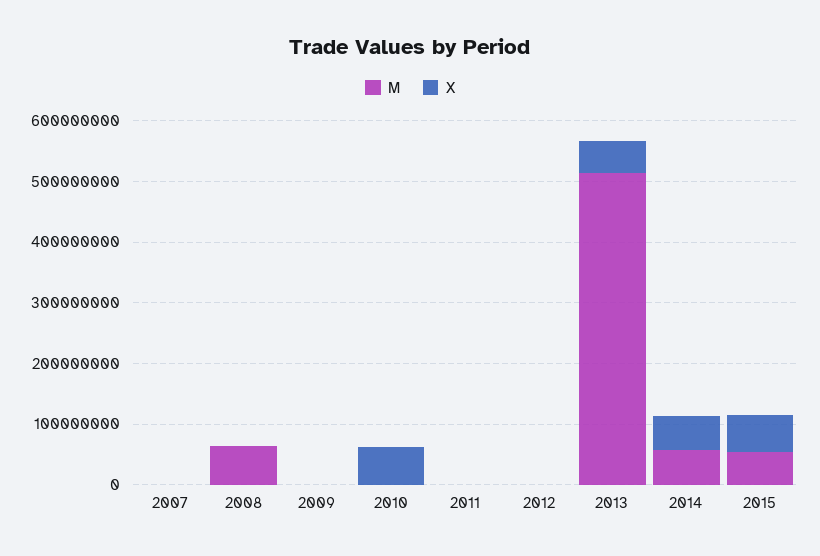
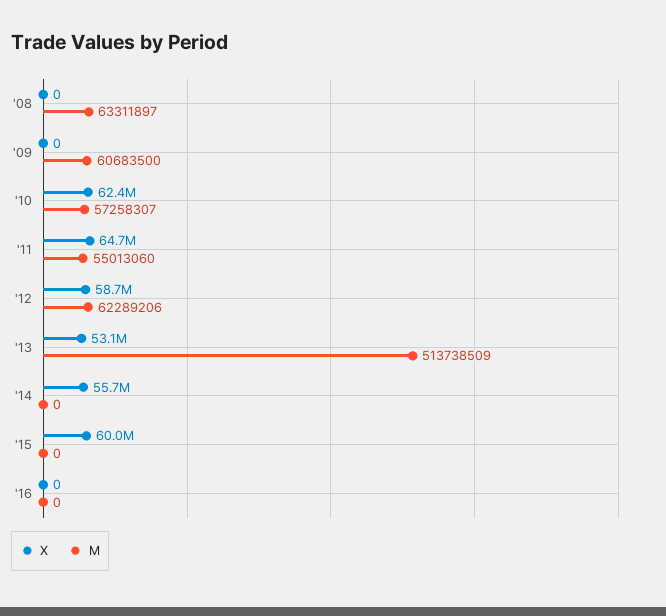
M, 2007: 0 -> none
X, 2007: 0 -> none
M, 2009: 0 -> 60683500
M, 2010: 0 -> 57258307
M, 2011: 0 -> 55013060
X, 2011: 0 -> 64700000
M, 2012: 0 -> 62289206
X, 2012: 0 -> 58700000
M, 2014: 60000000 -> 0
M, 2015: 60000000 -> 0
X, '16: none -> 0
M, '16: none -> 0

